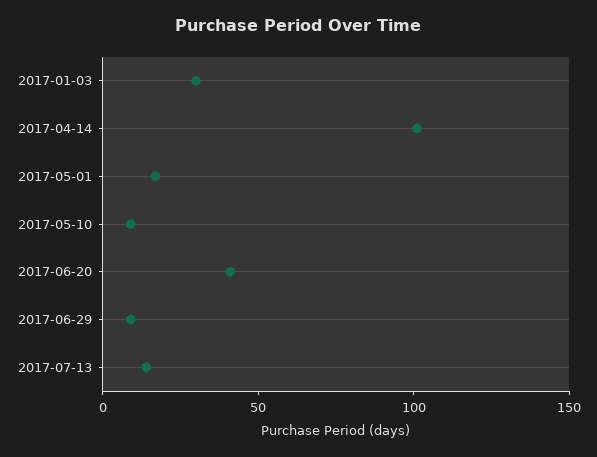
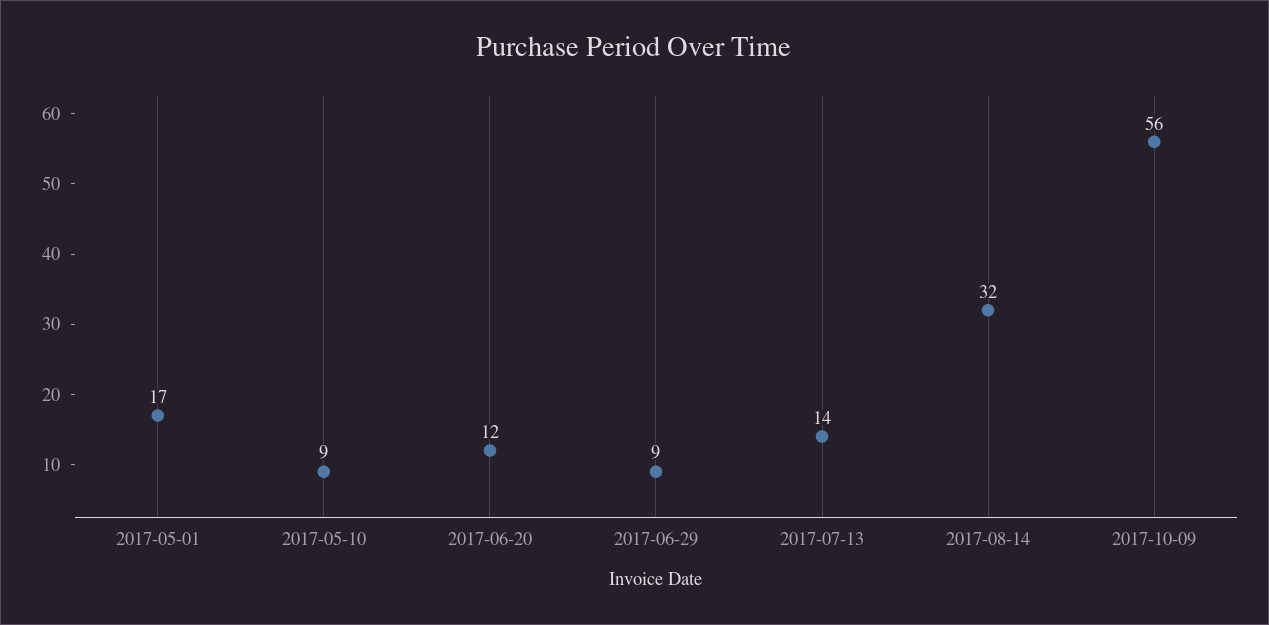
2017-01-03: 30 -> none
2017-04-14: 100 -> none
2017-06-20: 40 -> 12
2017-08-14: none -> 32
2017-10-09: none -> 56

